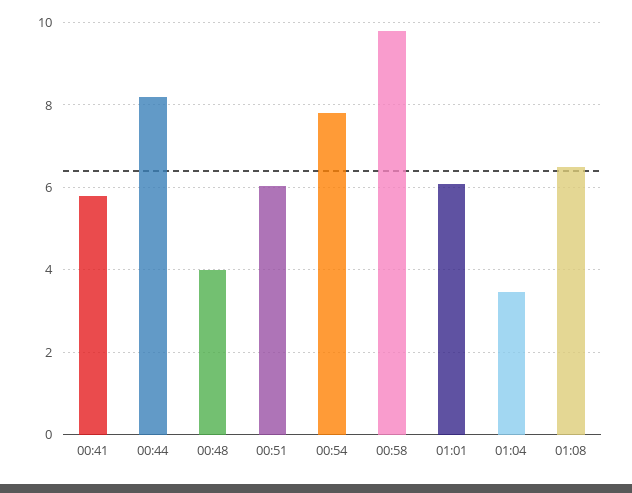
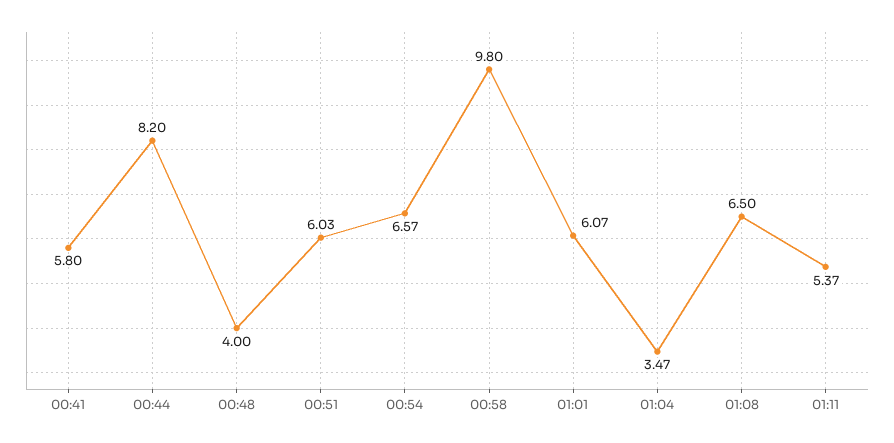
00:54: 7.8 -> 6.57
01:11: none -> 5.37

